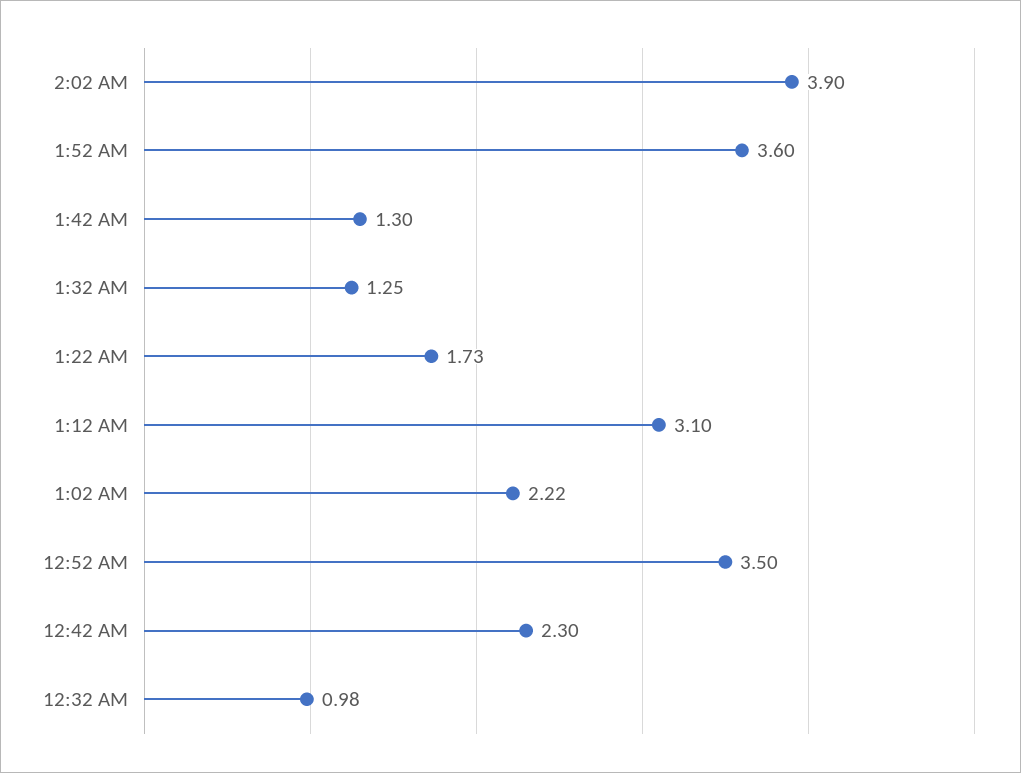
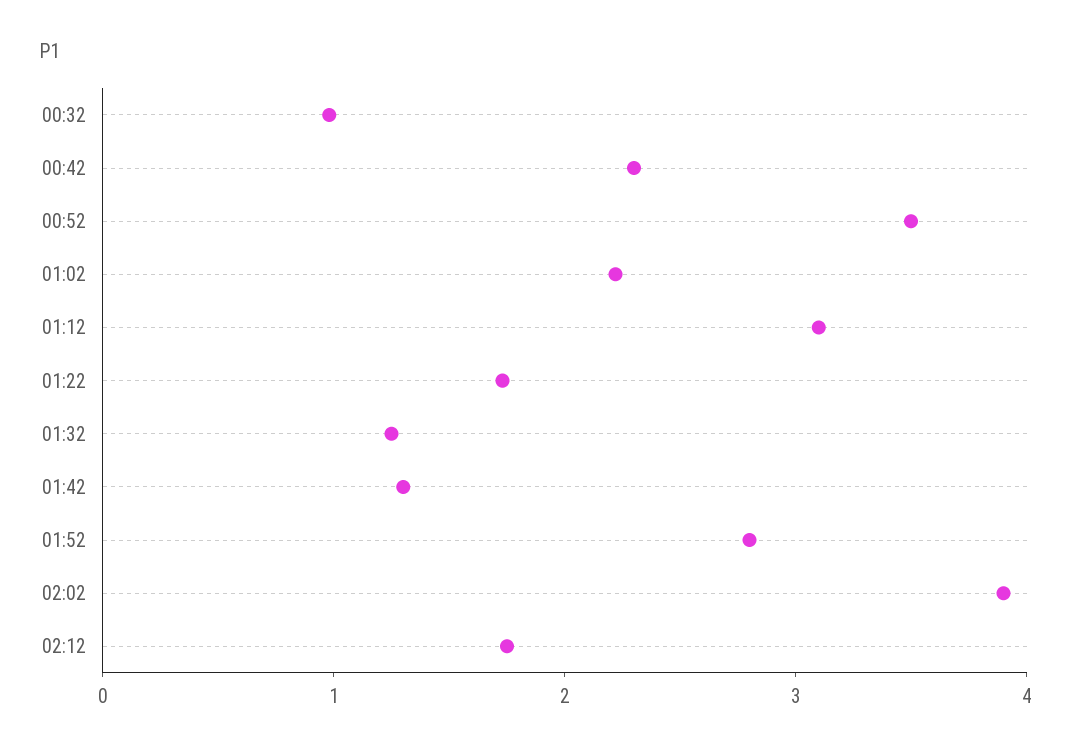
1:52 AM: 3.6 -> 2.8
02:12: none -> 1.8

